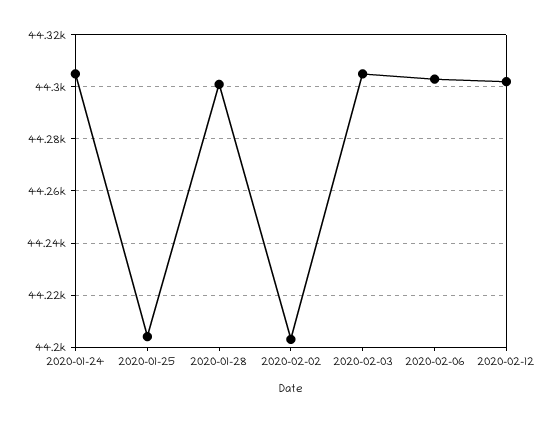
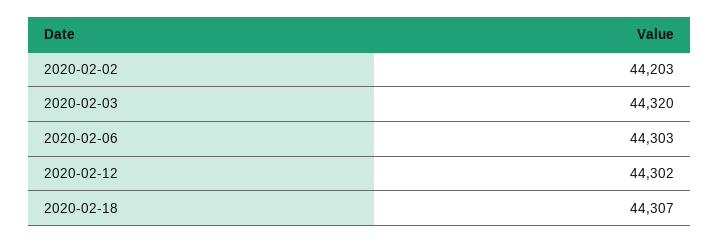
2020-01-24: 44305 -> none
2020-01-25: 44205 -> none
2020-01-28: 44300 -> none
2020-02-03: 44305 -> 44320
2020-02-18: none -> 44307

